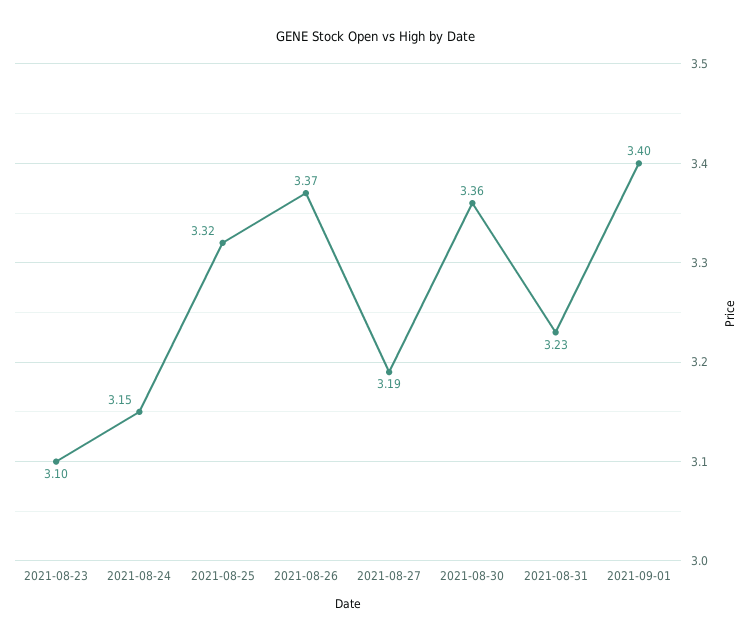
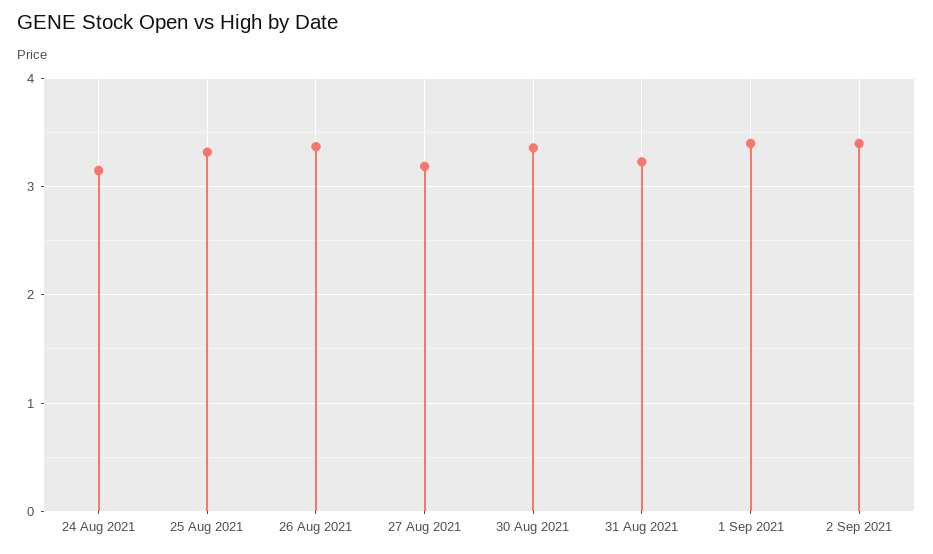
2021-08-23: 3.1 -> none
2 Sep 2021: none -> 3.4

